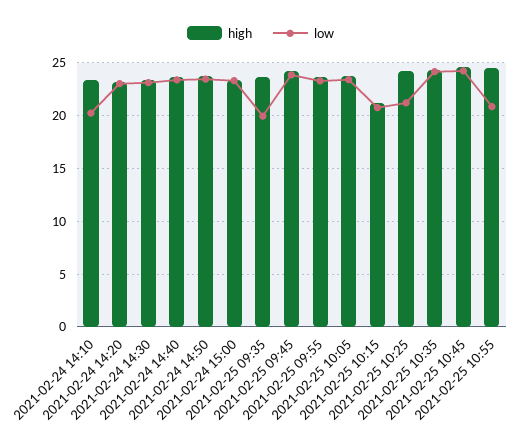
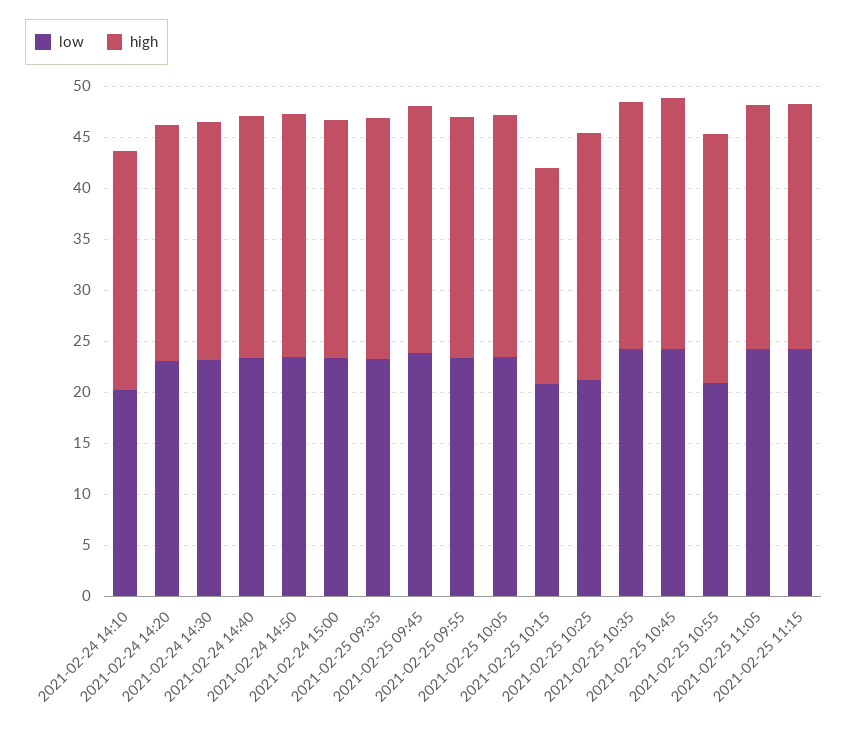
low, 2021-02-25 09:35: 20 -> 23
low, 2021-02-25 11:05: none -> 24
high, 2021-02-25 11:05: none -> 24
low, 2021-02-25 11:15: none -> 24
high, 2021-02-25 11:15: none -> 24

